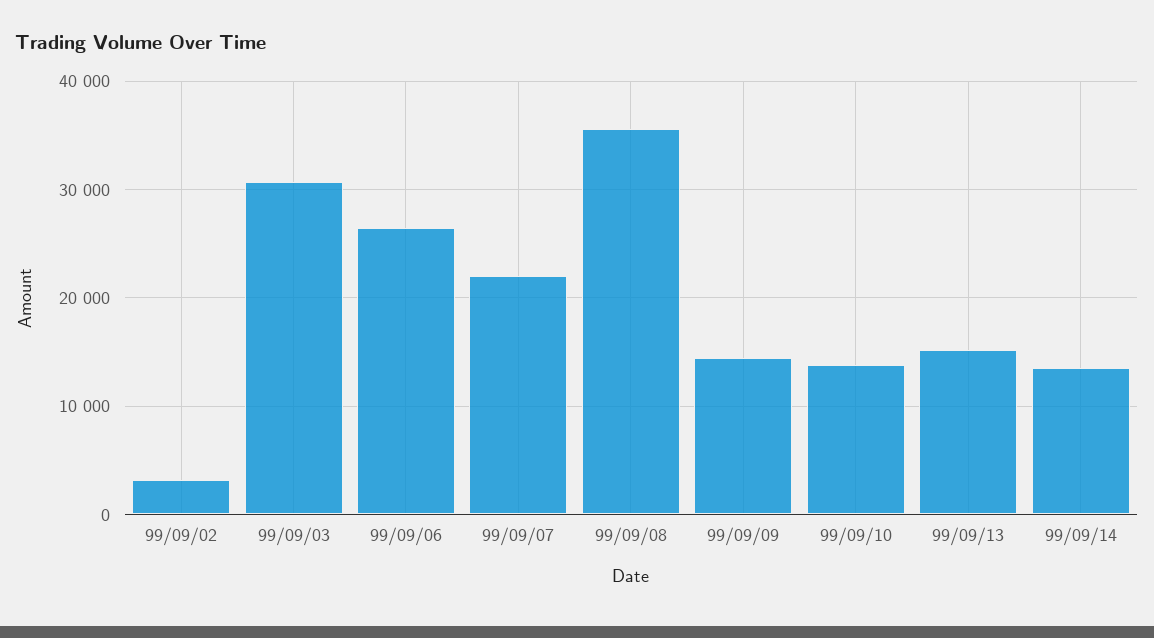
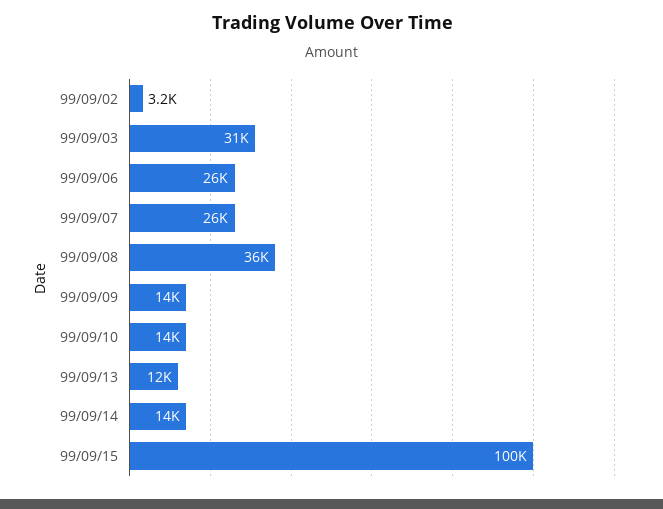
99/09/07: 22000 -> 26000
99/09/13: 15000 -> 12000
99/09/15: none -> 100000

